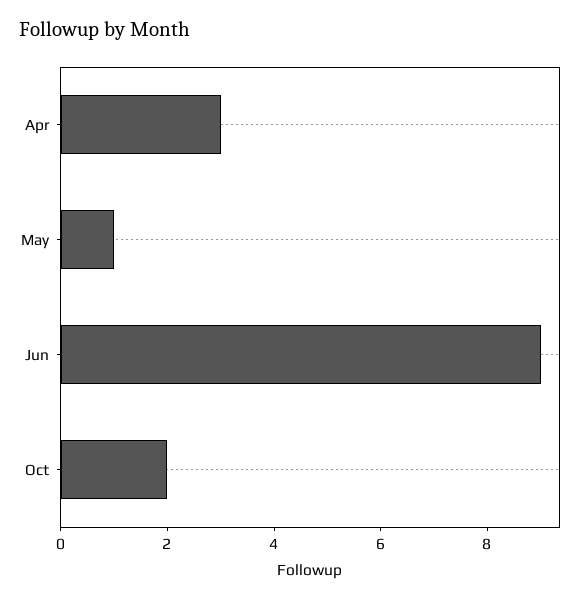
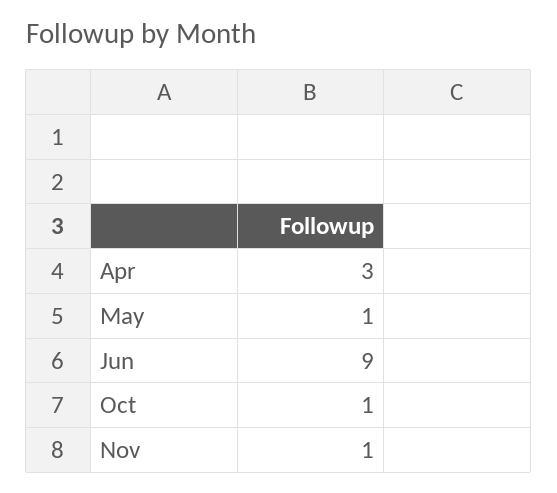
Oct: 2 -> 1
Nov: none -> 1

